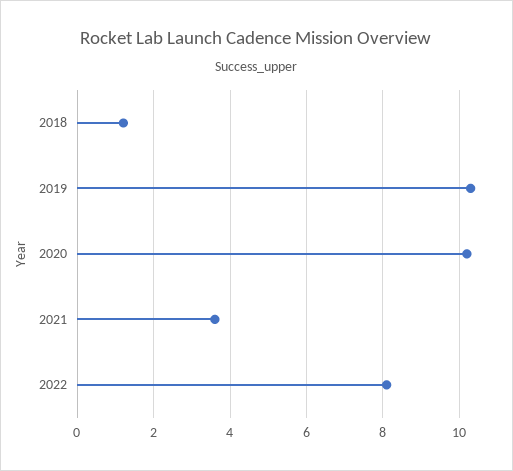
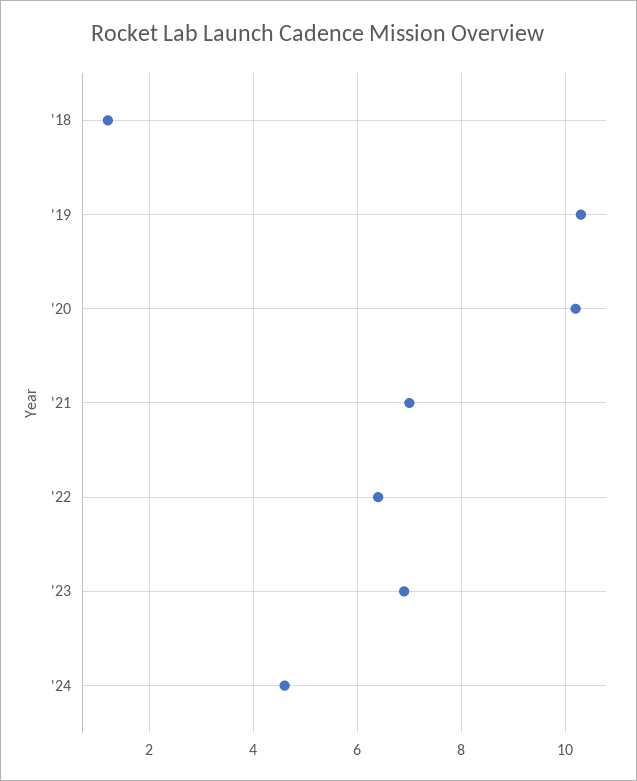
2021: 3.5 -> 7
2022: 8 -> 6.5
'23: none -> 7
'24: none -> 4.5

